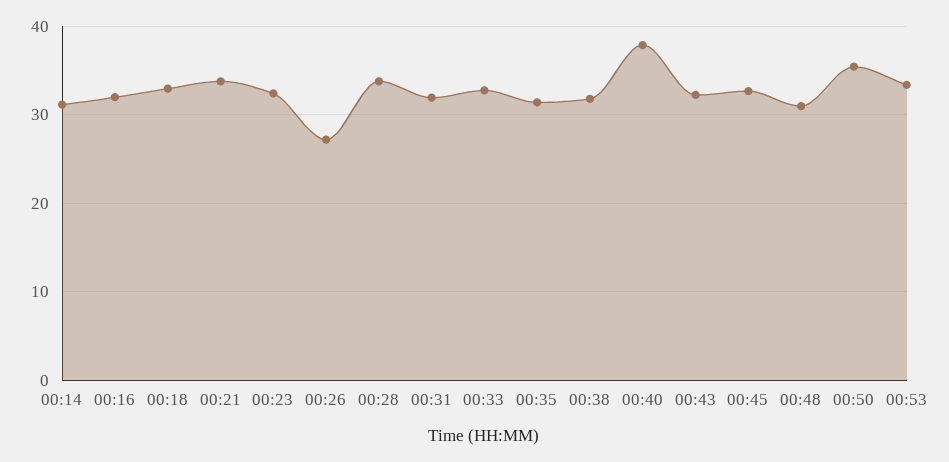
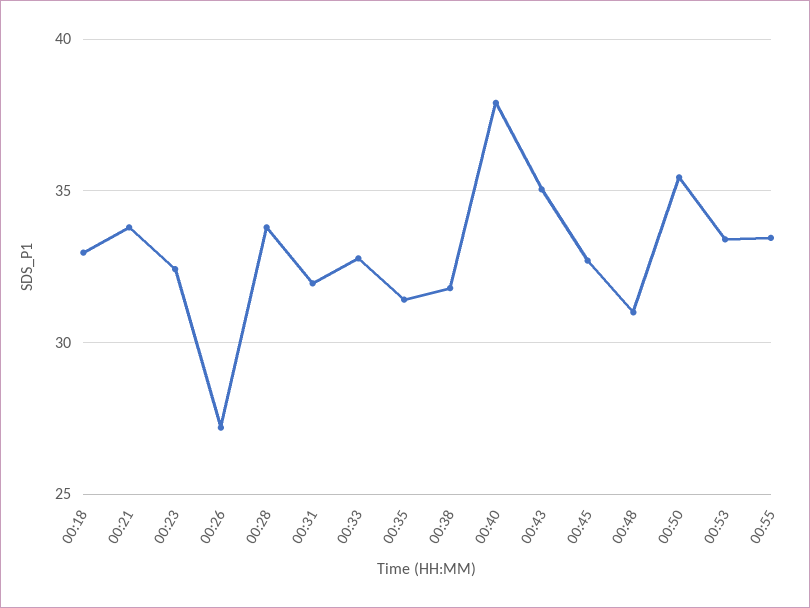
00:14: 31 -> none
00:16: 32 -> none
00:43: 32 -> 35
00:55: none -> 33.5

